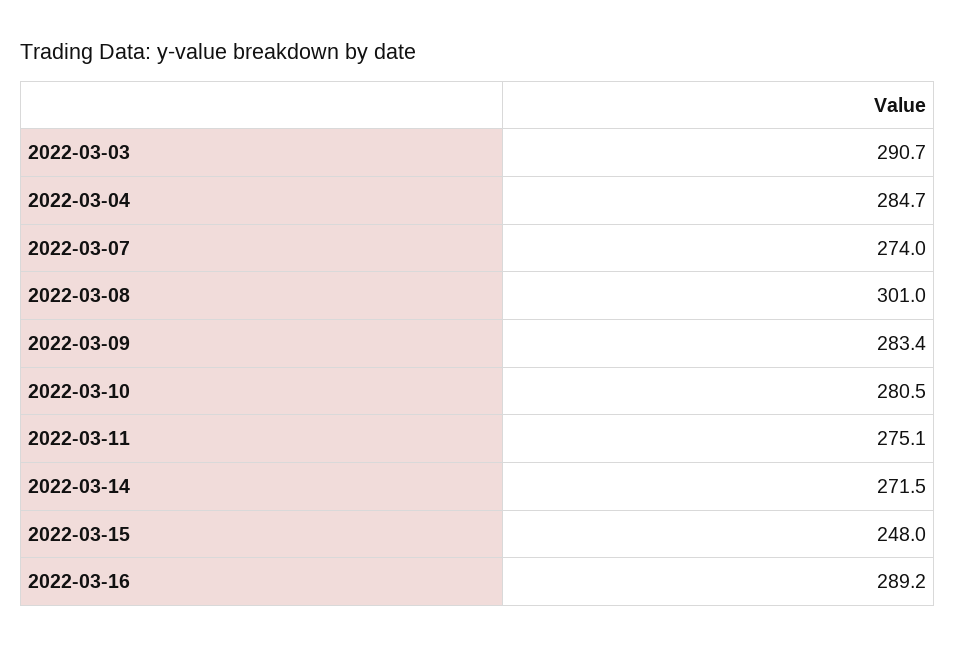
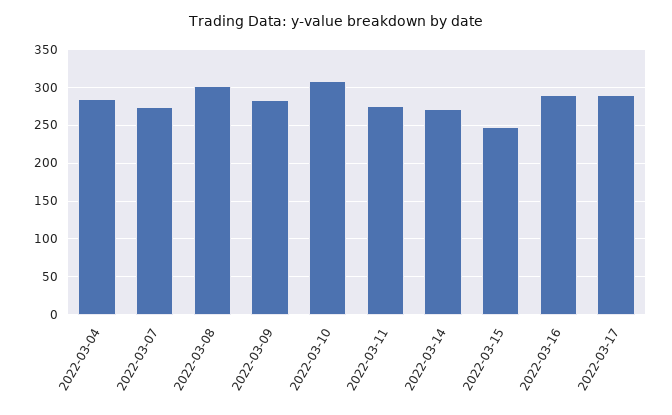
2022-03-03: 290.7 -> none
2022-03-10: 280.5 -> 310
2022-03-17: none -> 290

